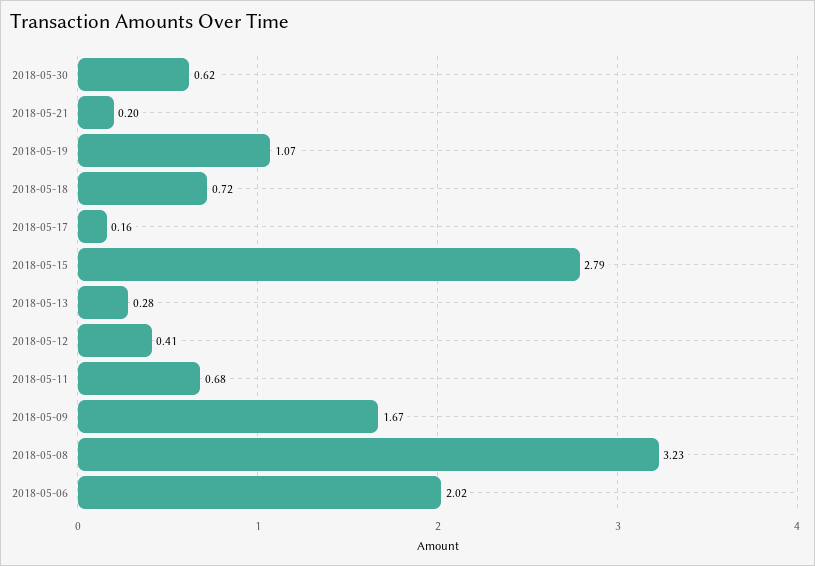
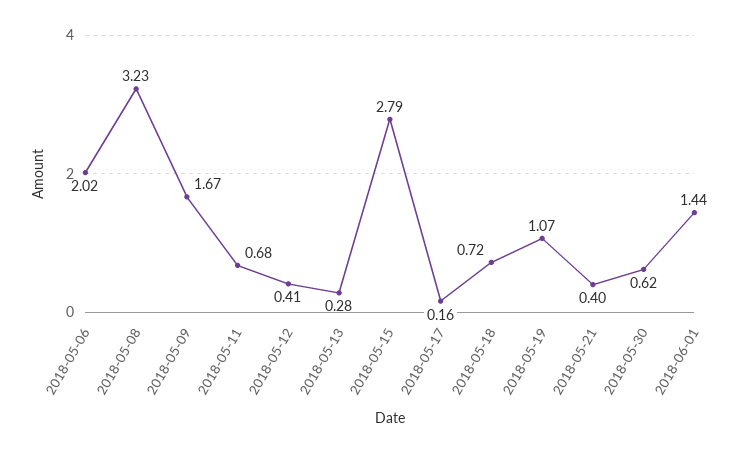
2018-05-21: 0.2 -> 0.4
2018-06-01: none -> 1.44

